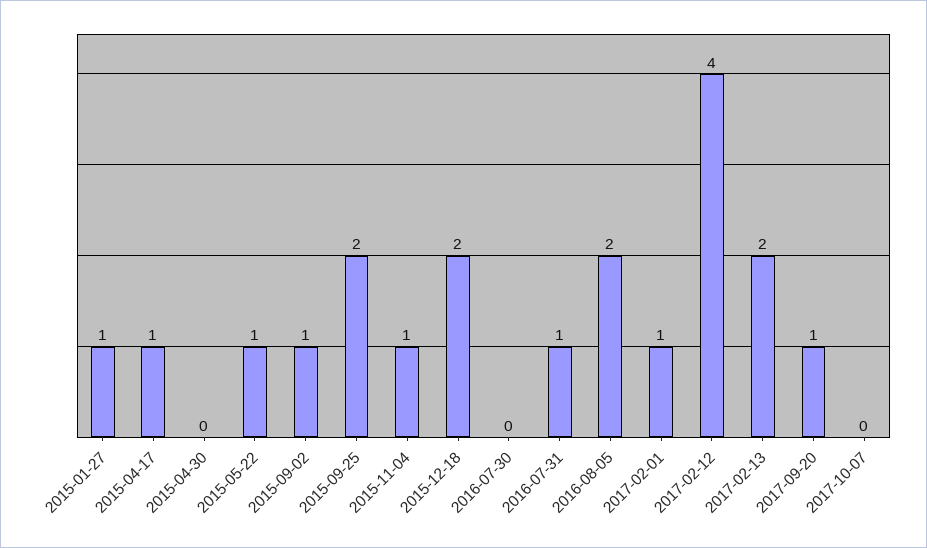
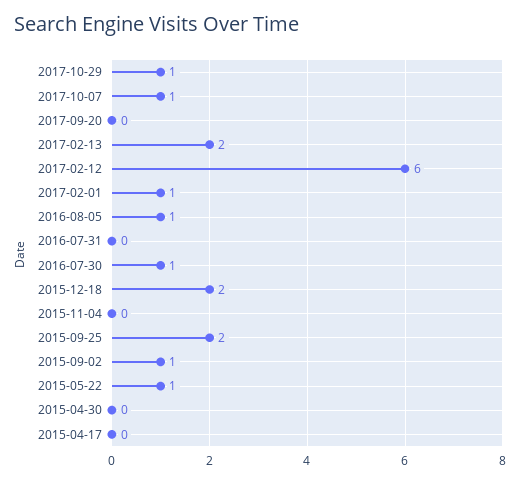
2015-01-27: 1 -> none
2015-04-17: 1 -> 0
2015-11-04: 1 -> 0
2016-07-30: 0 -> 1
2016-07-31: 1 -> 0
2016-08-05: 2 -> 1
2017-02-12: 4 -> 6
2017-09-20: 1 -> 0
2017-10-07: 0 -> 1
2017-10-29: none -> 1

